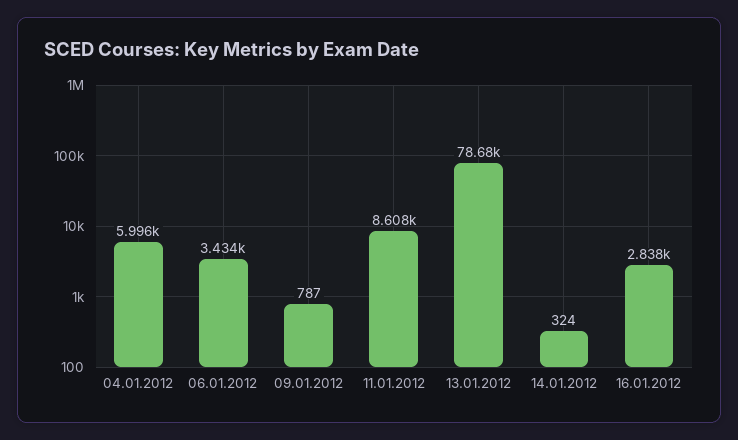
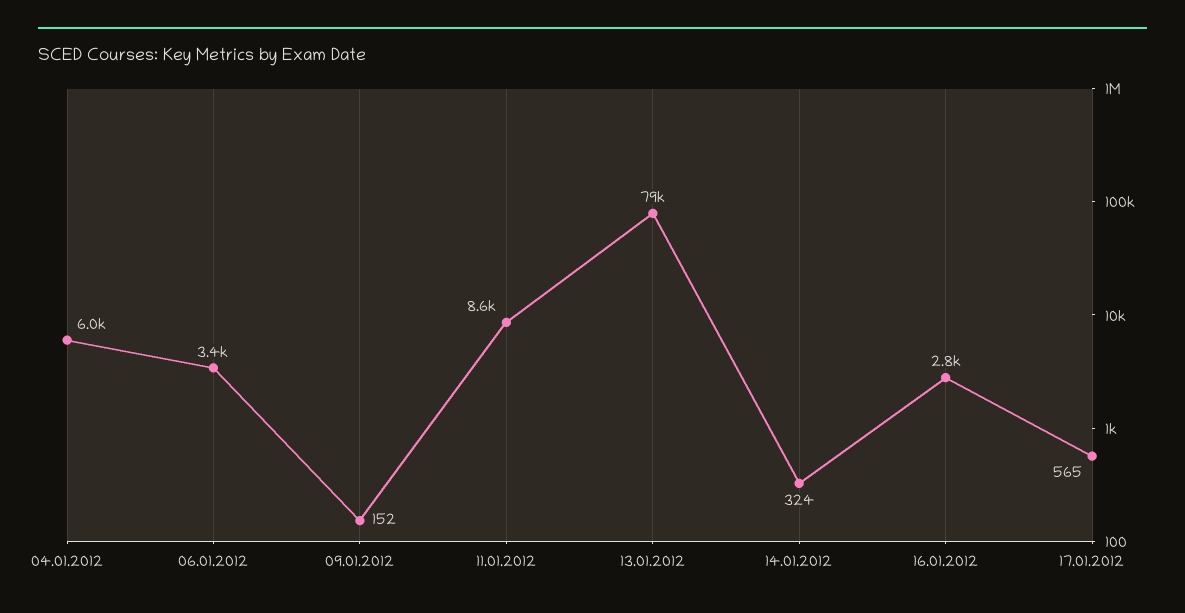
09.01.2012: 787 -> 152
17.01.2012: none -> 565

